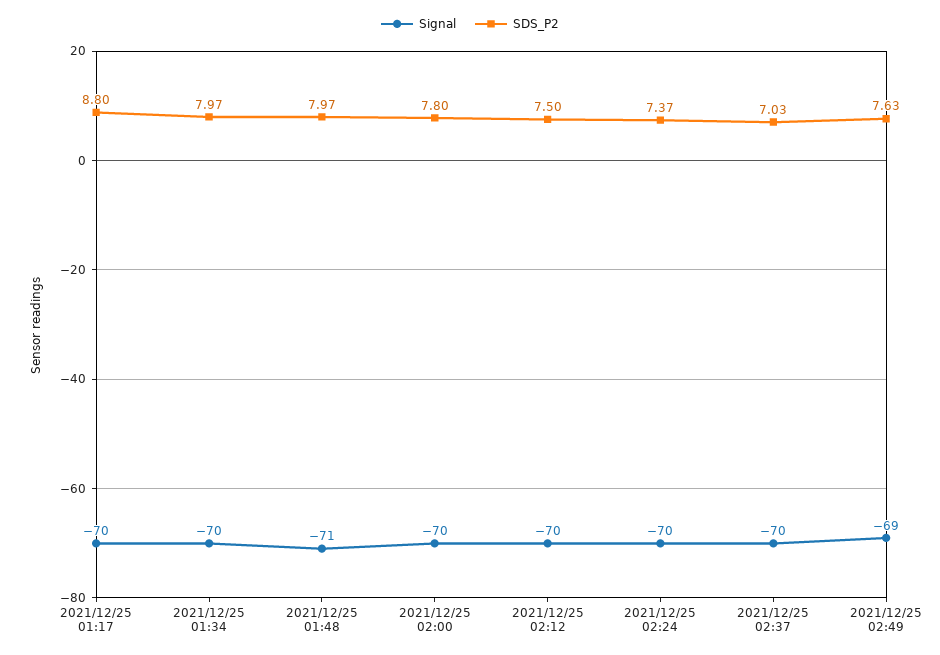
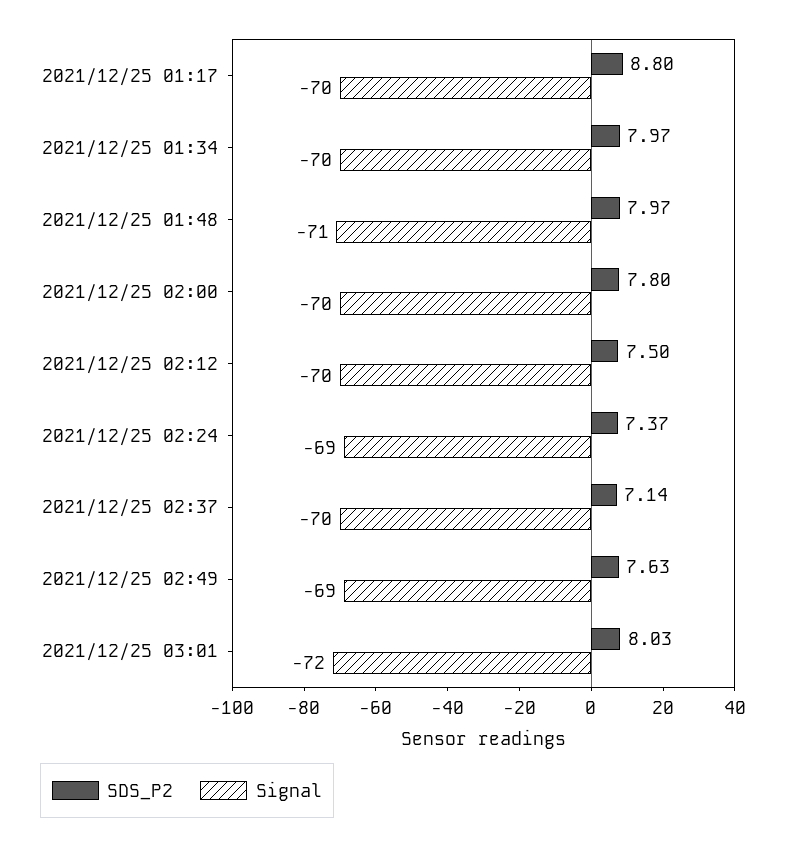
Signal, 2021/12/25 02:24: -70 -> -69
SDS_P2, 2021/12/25 02:37: 7.03 -> 7.14
SDS_P2, 2021/12/25 03:01: none -> 8.03
Signal, 2021/12/25 03:01: none -> -72

